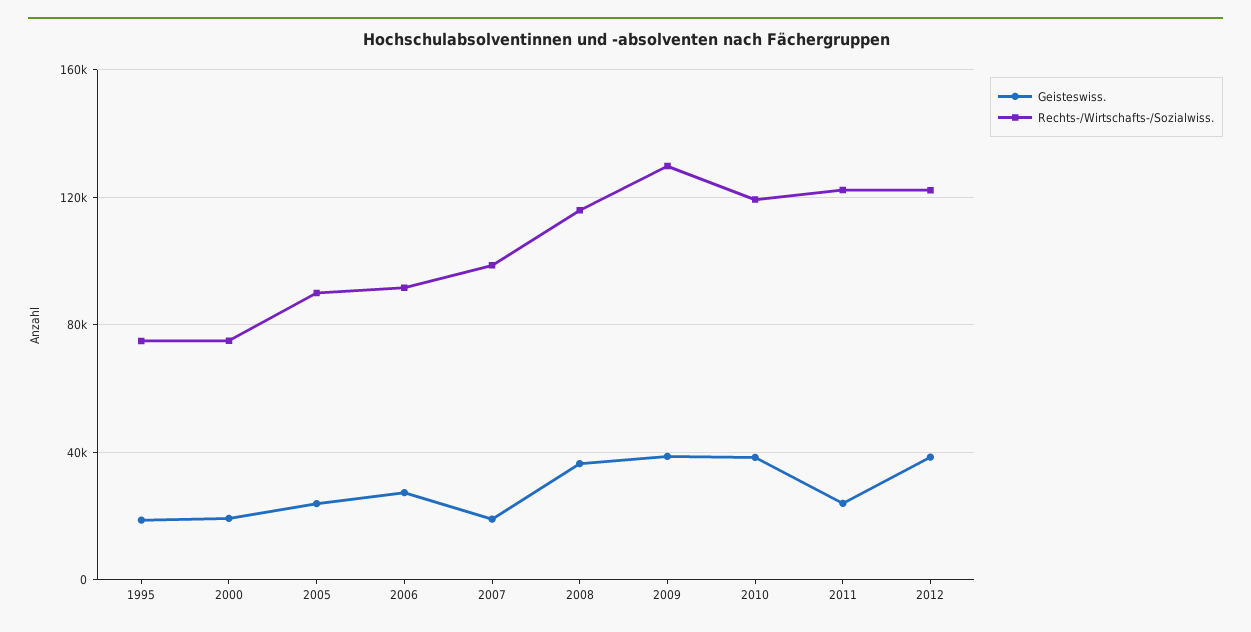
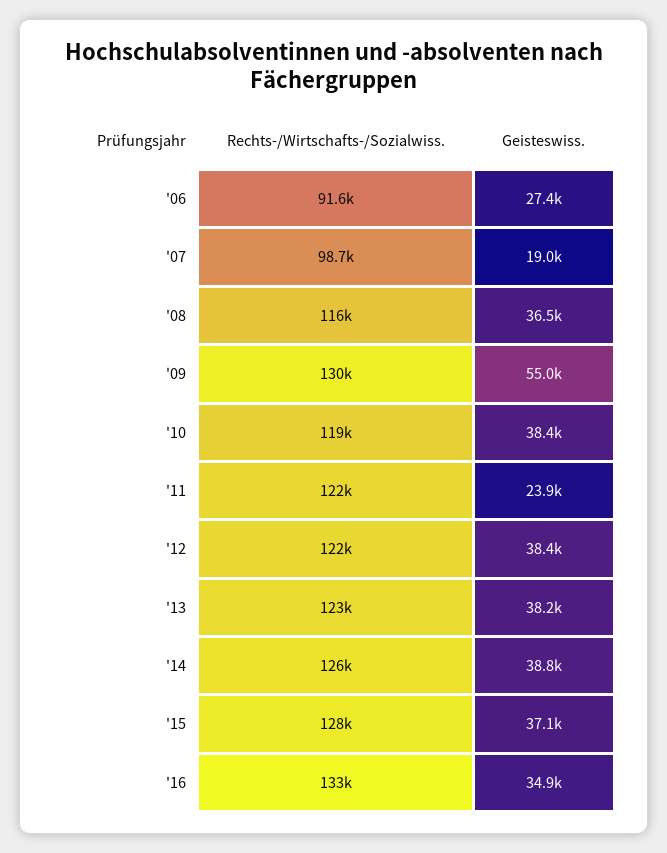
Geisteswiss., 1995: 20000 -> none
Rechts-/Wirtschafts-/Sozialwiss., 1995: 75000 -> none
Geisteswiss., 2000: 20000 -> none
Rechts-/Wirtschafts-/Sozialwiss., 2000: 75000 -> none
Geisteswiss., 2005: 25000 -> none
Rechts-/Wirtschafts-/Sozialwiss., 2005: 90000 -> none
Geisteswiss., 2009: 40000 -> 55000
Rechts-/Wirtschafts-/Sozialwiss., '13: none -> 123000
Geisteswiss., '13: none -> 38200
Rechts-/Wirtschafts-/Sozialwiss., '14: none -> 126000
Geisteswiss., '14: none -> 38800
Rechts-/Wirtschafts-/Sozialwiss., '15: none -> 128000
Geisteswiss., '15: none -> 37100
Rechts-/Wirtschafts-/Sozialwiss., '16: none -> 133000
Geisteswiss., '16: none -> 34900

